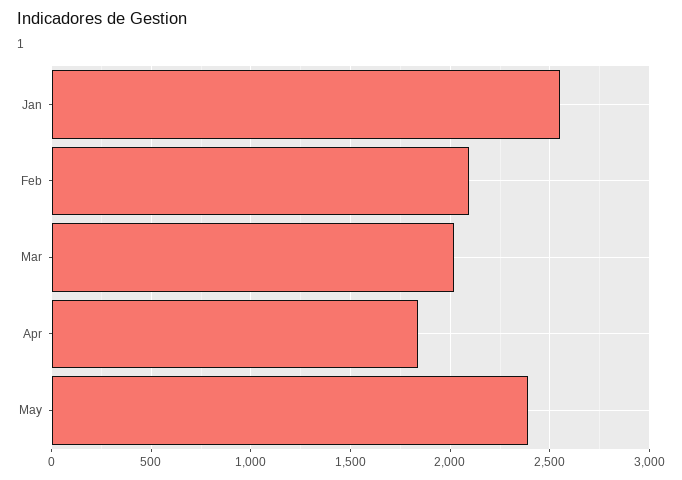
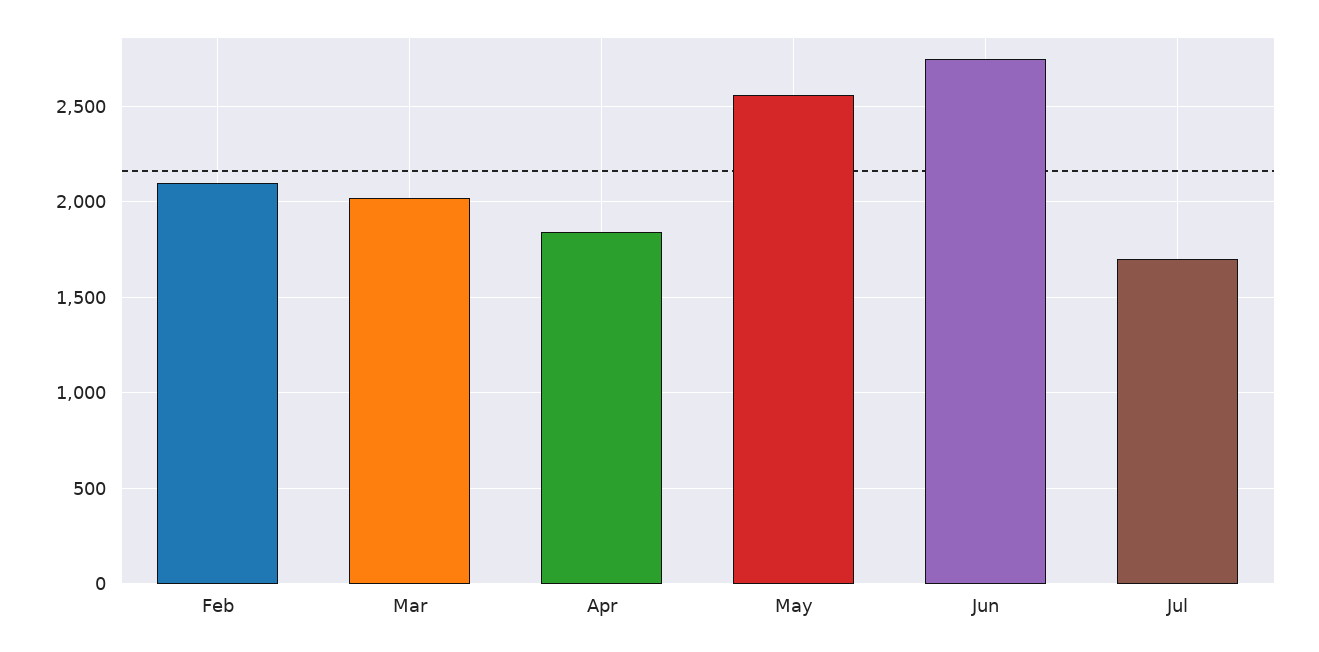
Jan: 2550 -> none
May: 2400 -> 2550
Jun: none -> 2750
Jul: none -> 1700

